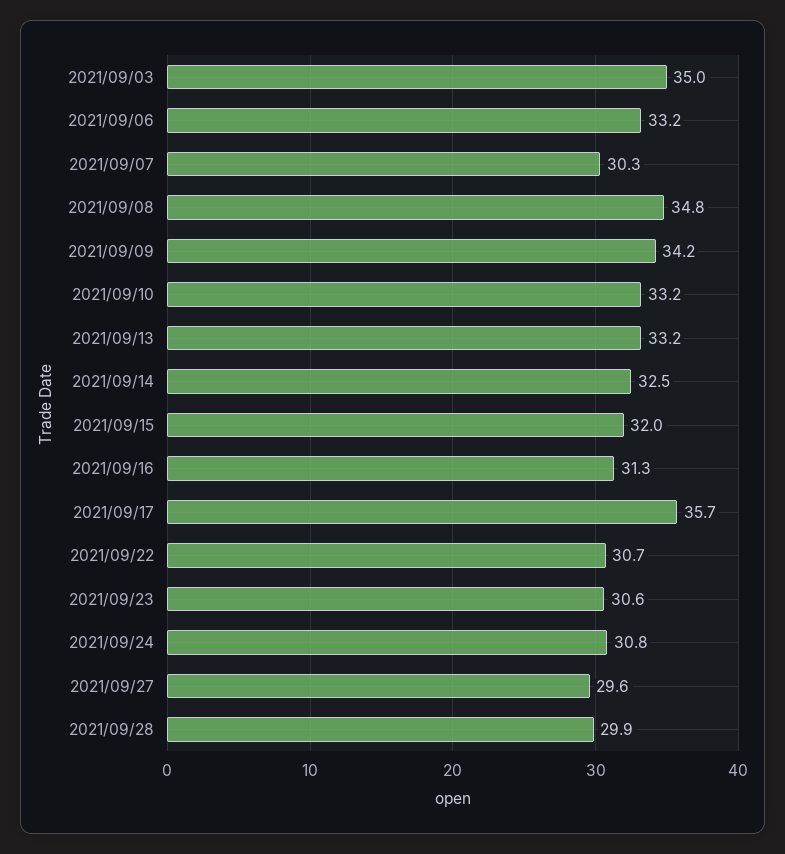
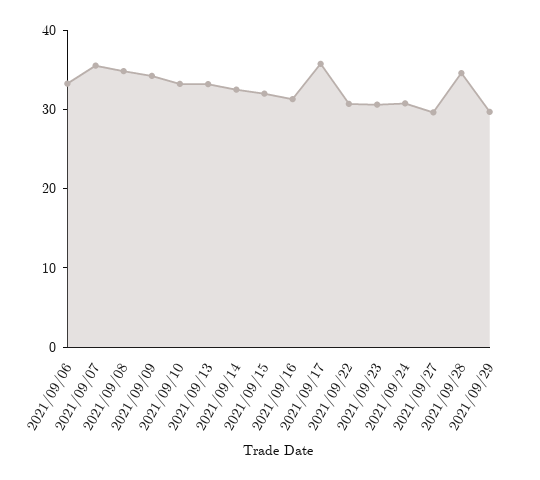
2021/09/03: 35 -> none
2021/09/07: 30.3 -> 36
2021/09/28: 29.9 -> 34
2021/09/29: none -> 30

